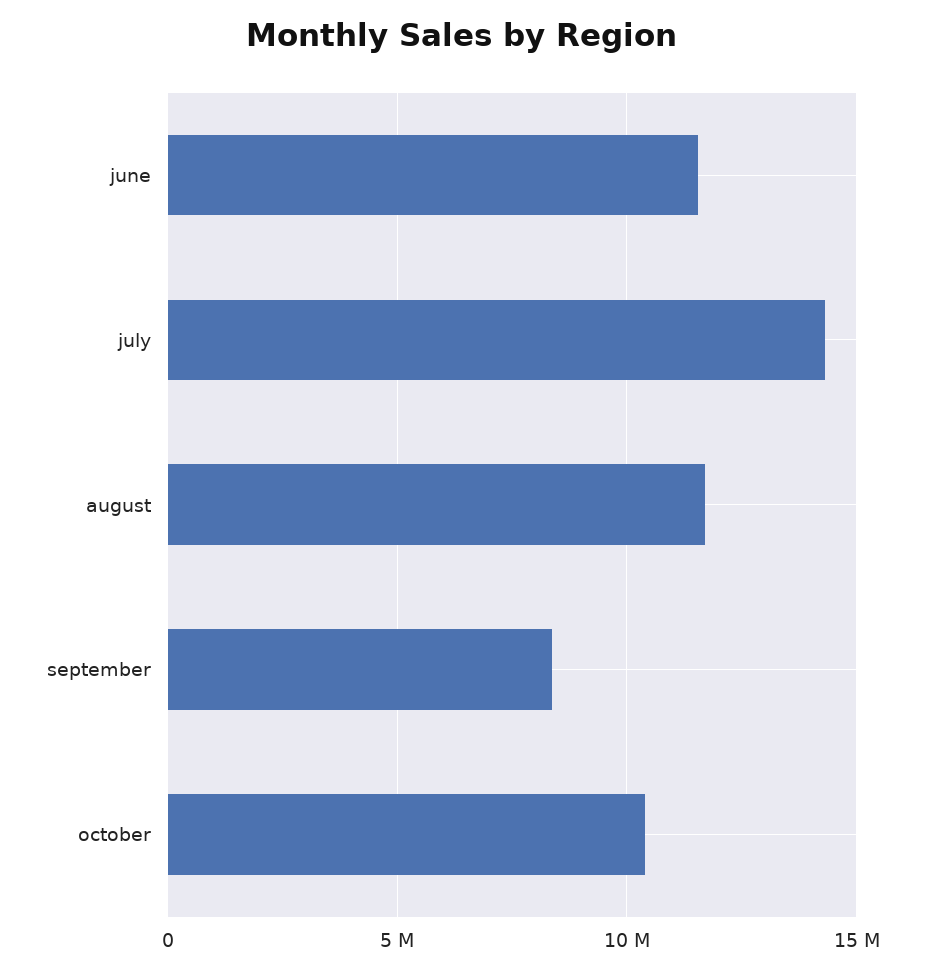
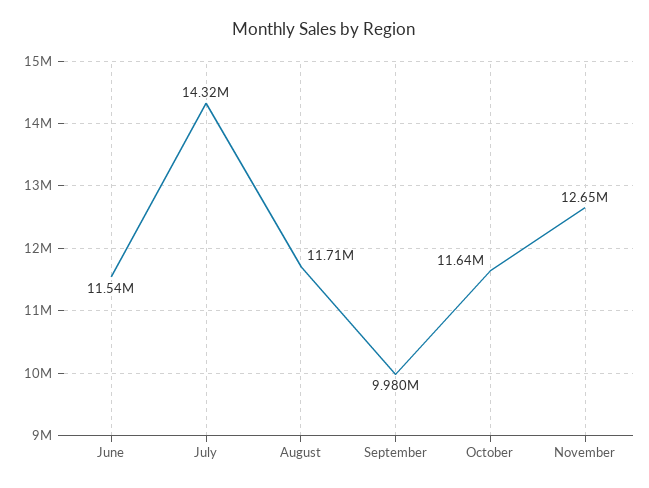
september: 8500000 -> 9980000
october: 10500000 -> 11640000
November: none -> 12650000

